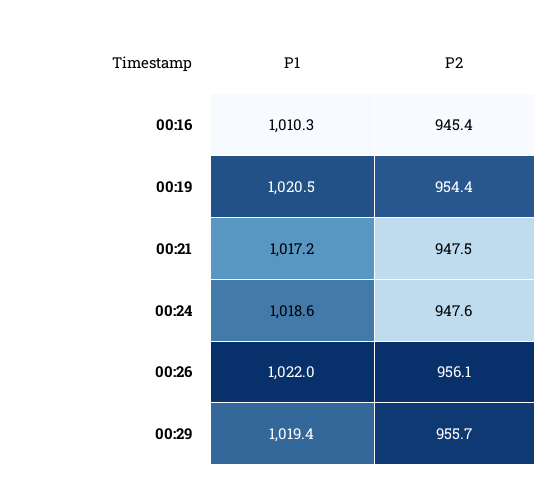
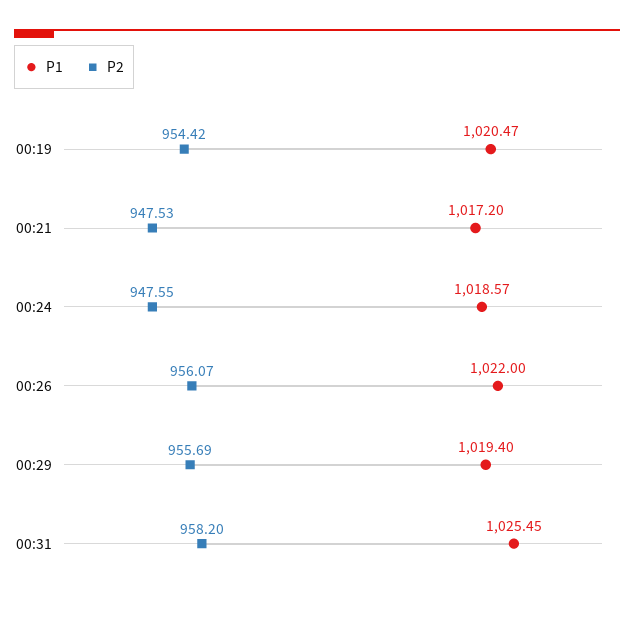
P1, 00:16: 1010.3 -> none
P2, 00:16: 945.4 -> none
P1, 00:31: none -> 1025.45
P2, 00:31: none -> 958.2

